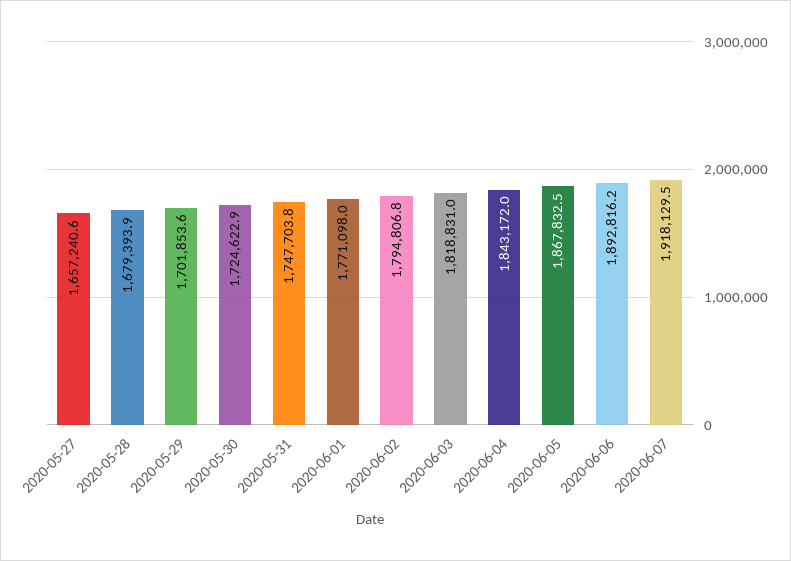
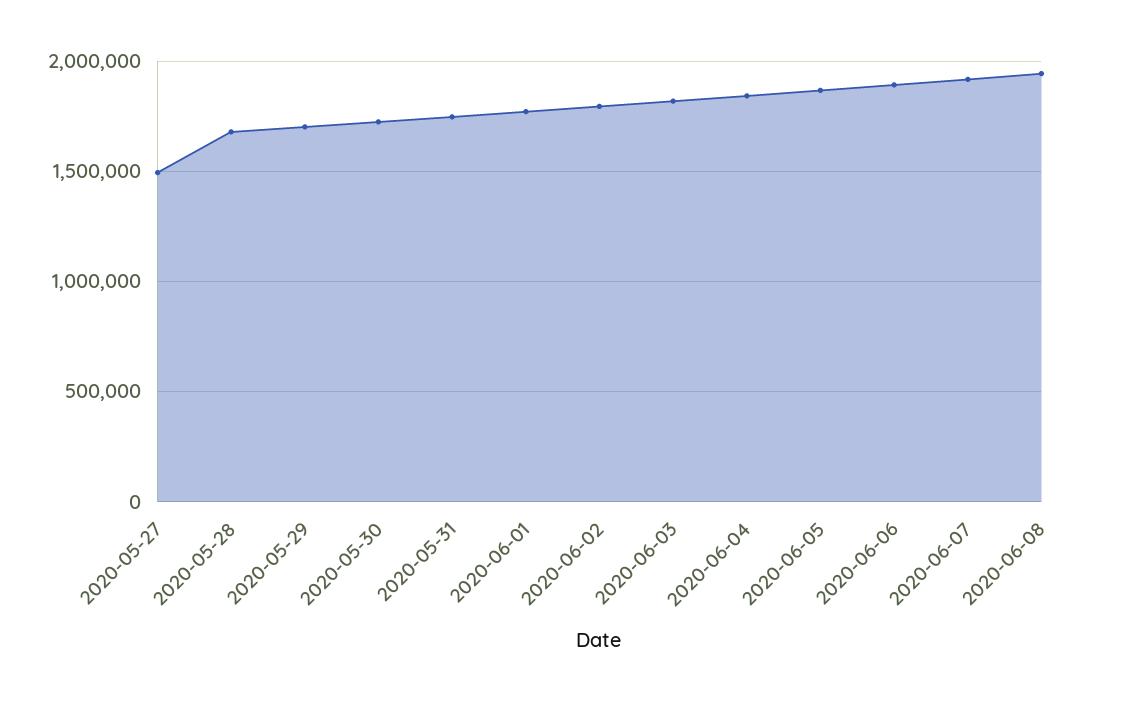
2020-05-27: 1657240.6 -> 1500000
2020-06-08: none -> 1950000

